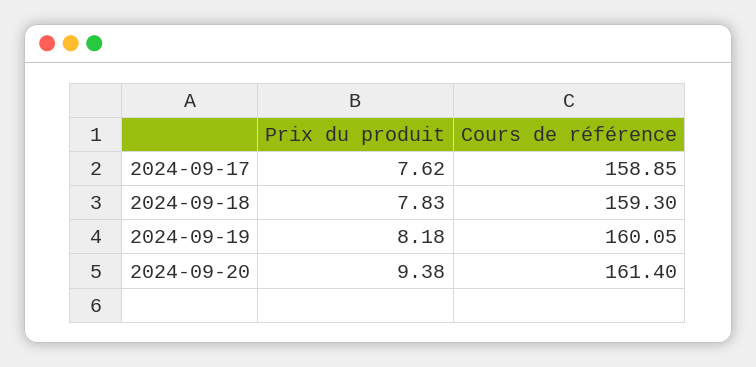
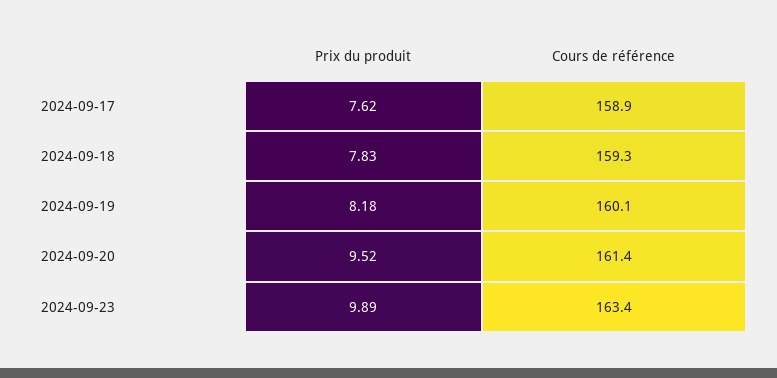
Prix du produit, 2024-09-20: 9.38 -> 9.52
Prix du produit, 2024-09-23: none -> 9.89
Cours de référence, 2024-09-23: none -> 163.4

